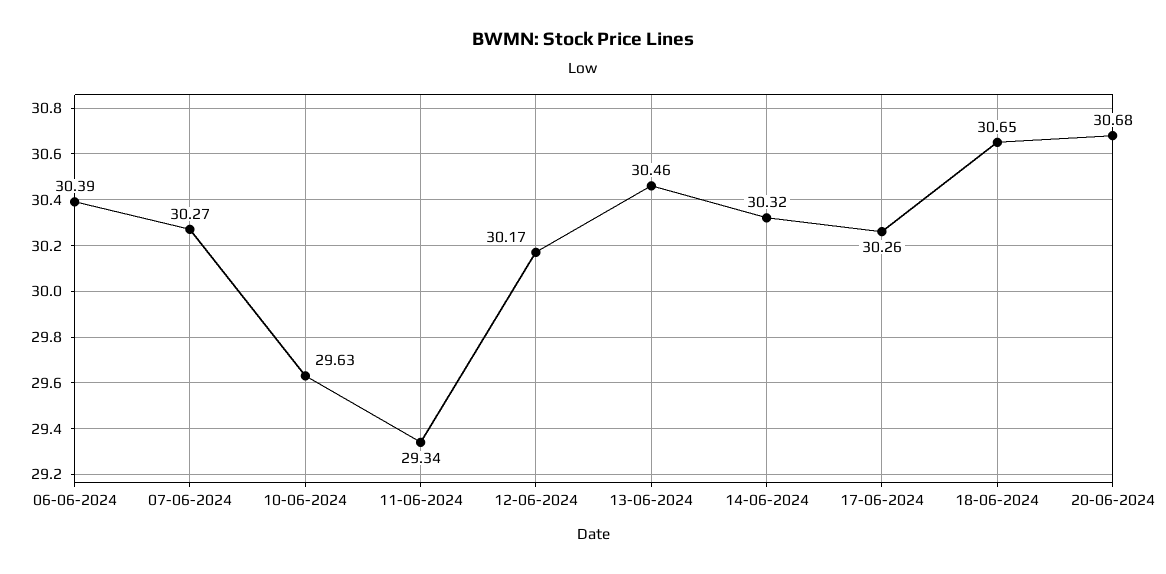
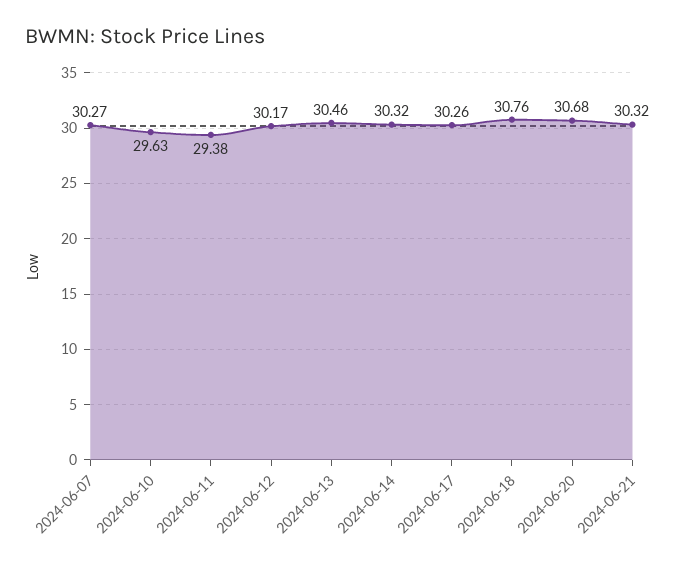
06-06-2024: 30.39 -> none
11-06-2024: 29.34 -> 29.38
18-06-2024: 30.65 -> 30.76
2024-06-21: none -> 30.32

